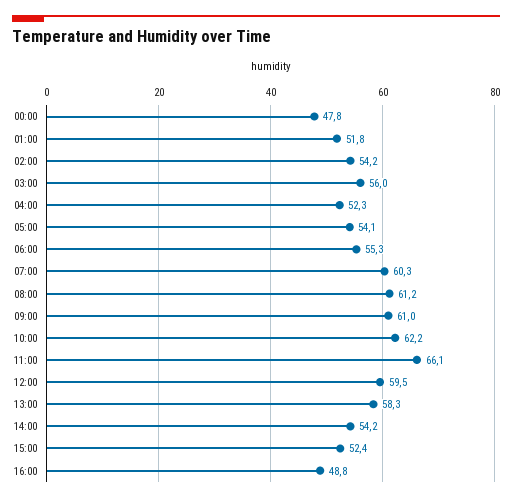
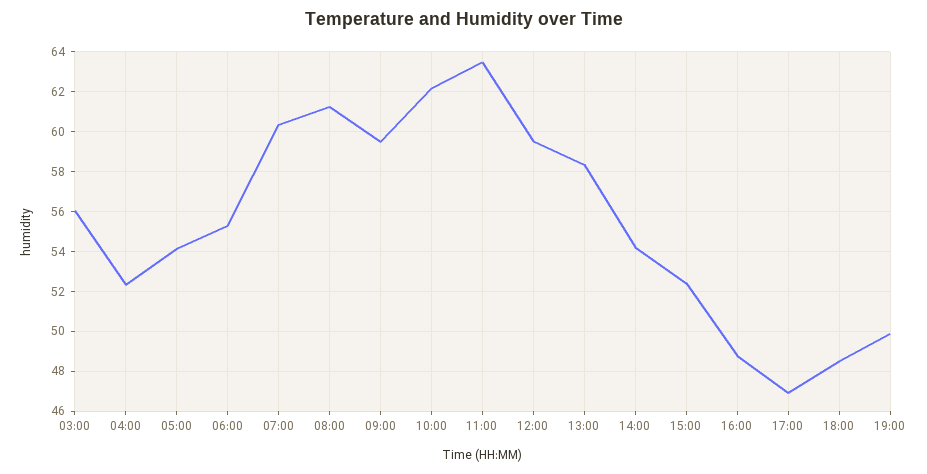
00:00: 47.8 -> none
01:00: 51.8 -> none
02:00: 54.2 -> none
09:00: 61 -> 59.5
11:00: 66.1 -> 63.5
17:00: none -> 47
18:00: none -> 48.5
19:00: none -> 50

